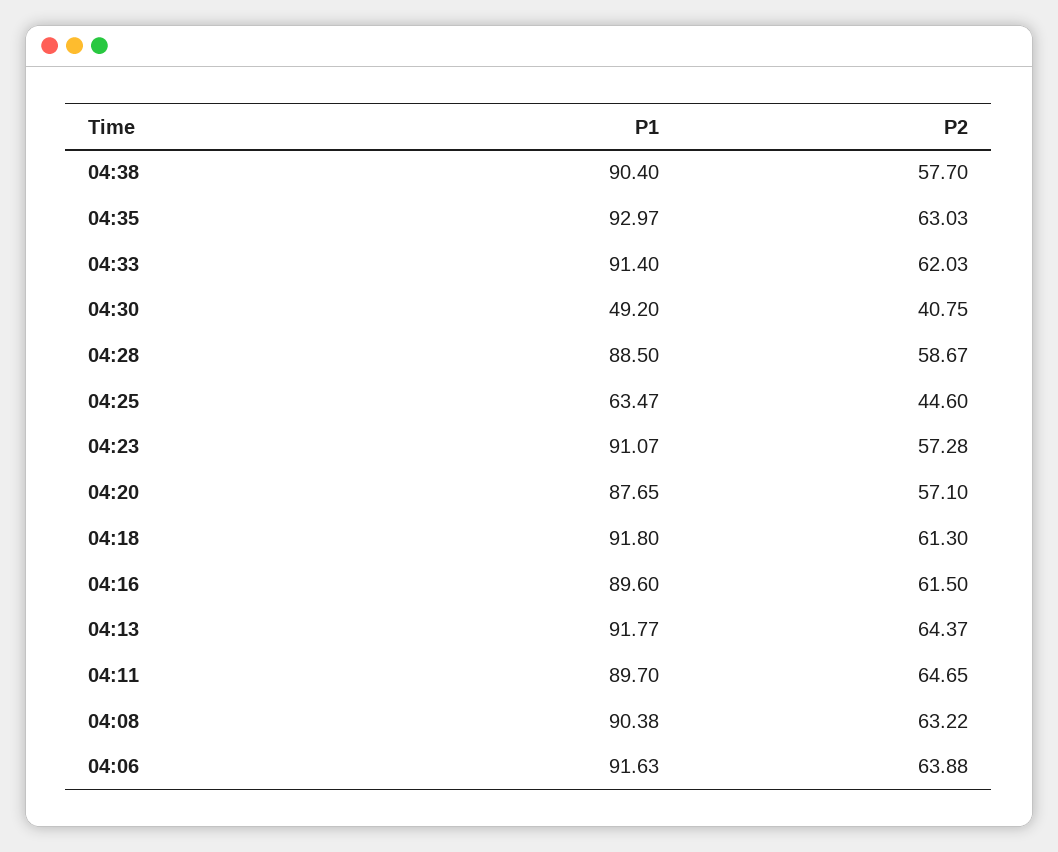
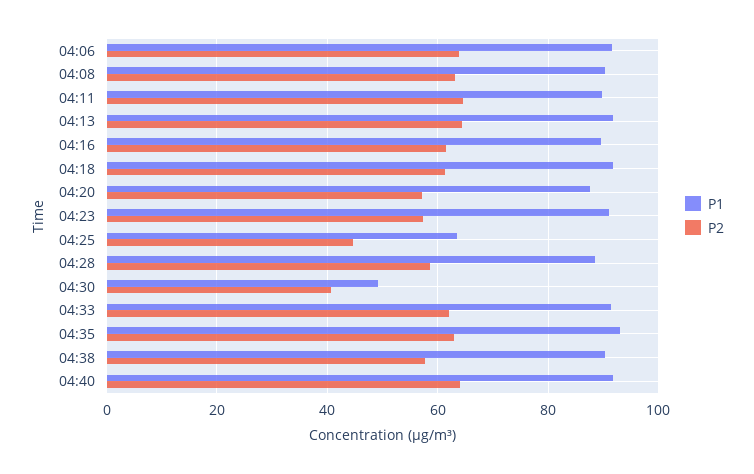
P1, 04:40: none -> 92
P2, 04:40: none -> 64

